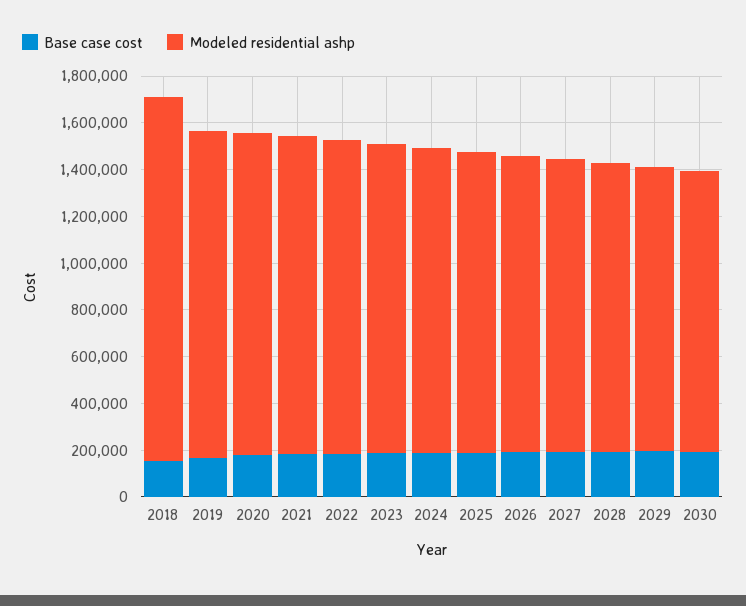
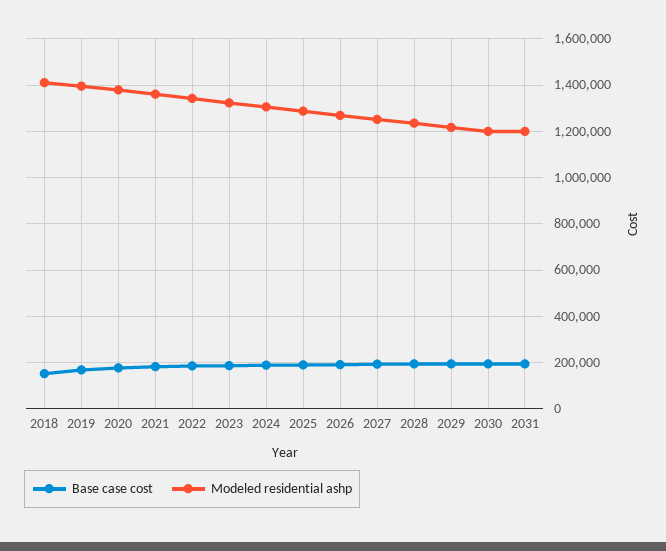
Modeled residential ashp, 2018: 1550000 -> 1400000
Base case cost, 2031: none -> 200000
Modeled residential ashp, 2031: none -> 1200000

